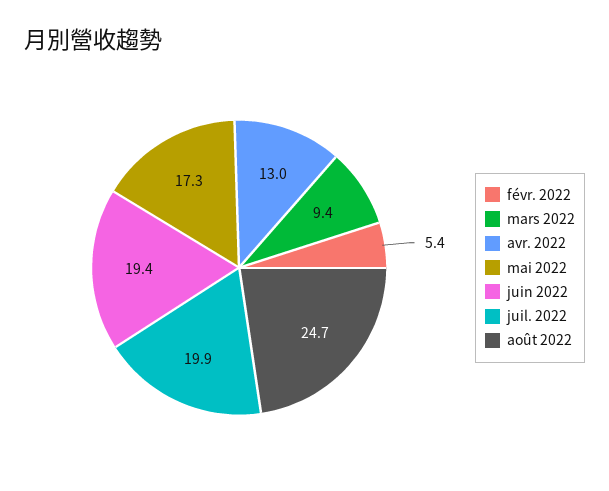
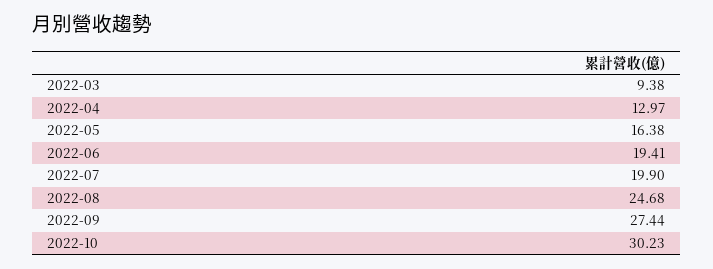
févr. 2022: 5.4 -> none
mai 2022: 17.3 -> 16.38
2022-09: none -> 27.44
2022-10: none -> 30.23

